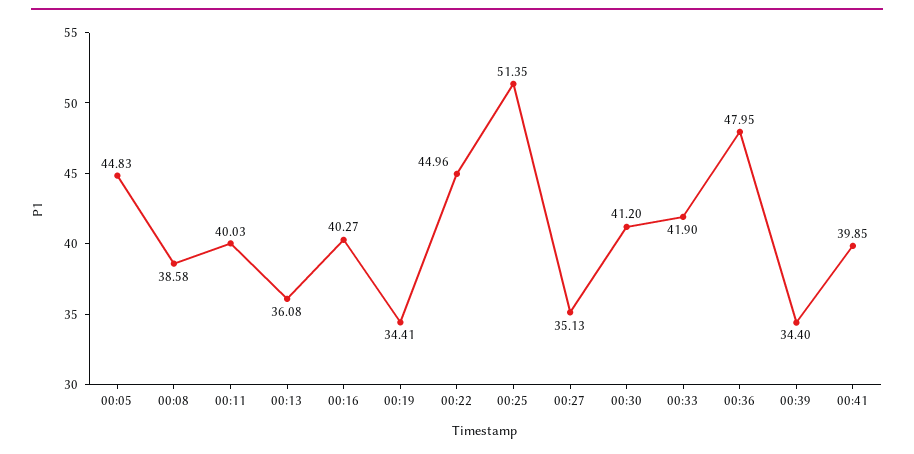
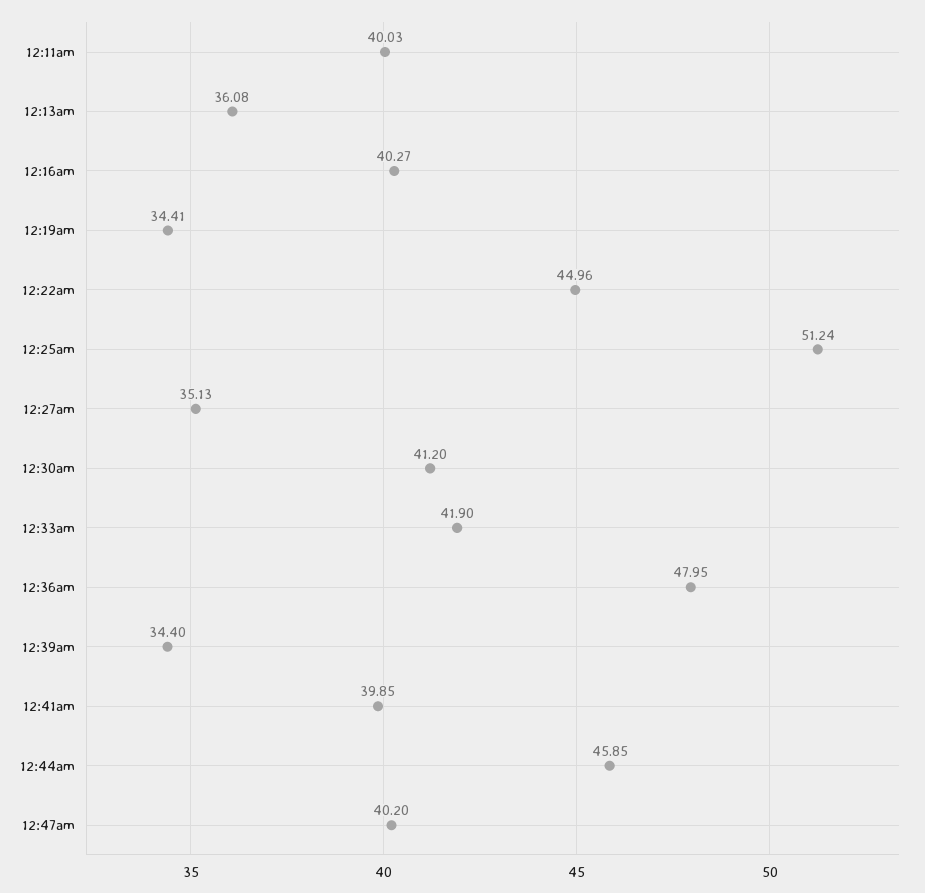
00:05: 44.83 -> none
00:08: 38.58 -> none
00:25: 51.35 -> 51.24
12:44am: none -> 45.85
12:47am: none -> 40.2

